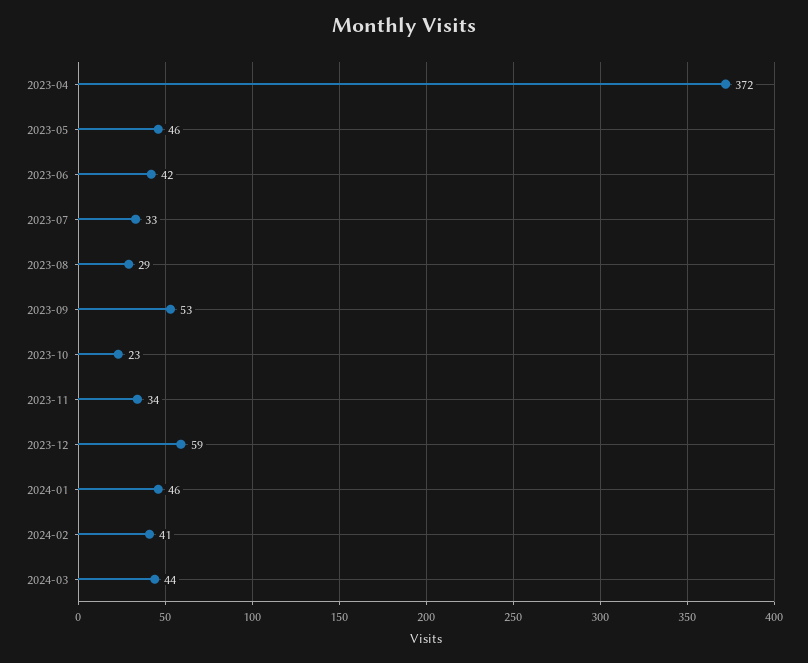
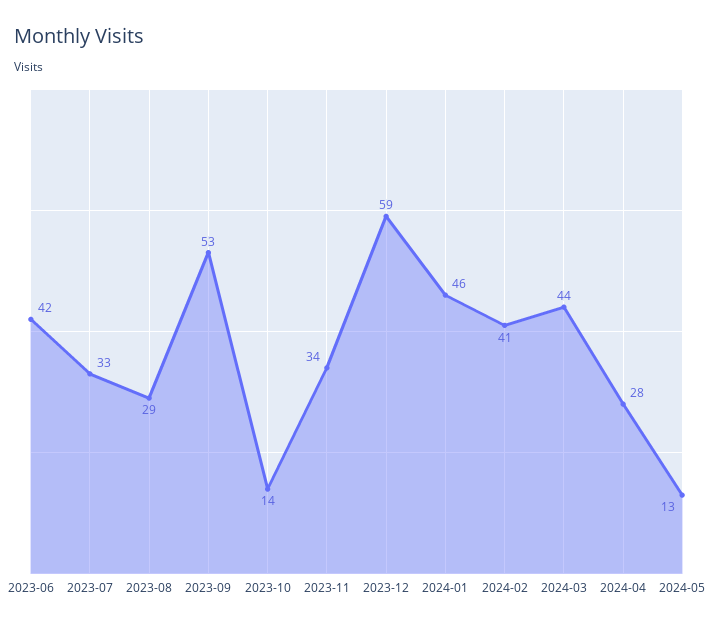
2023-04: 372 -> none
2023-05: 46 -> none
2023-10: 23 -> 14
2024-04: none -> 28
2024-05: none -> 13

